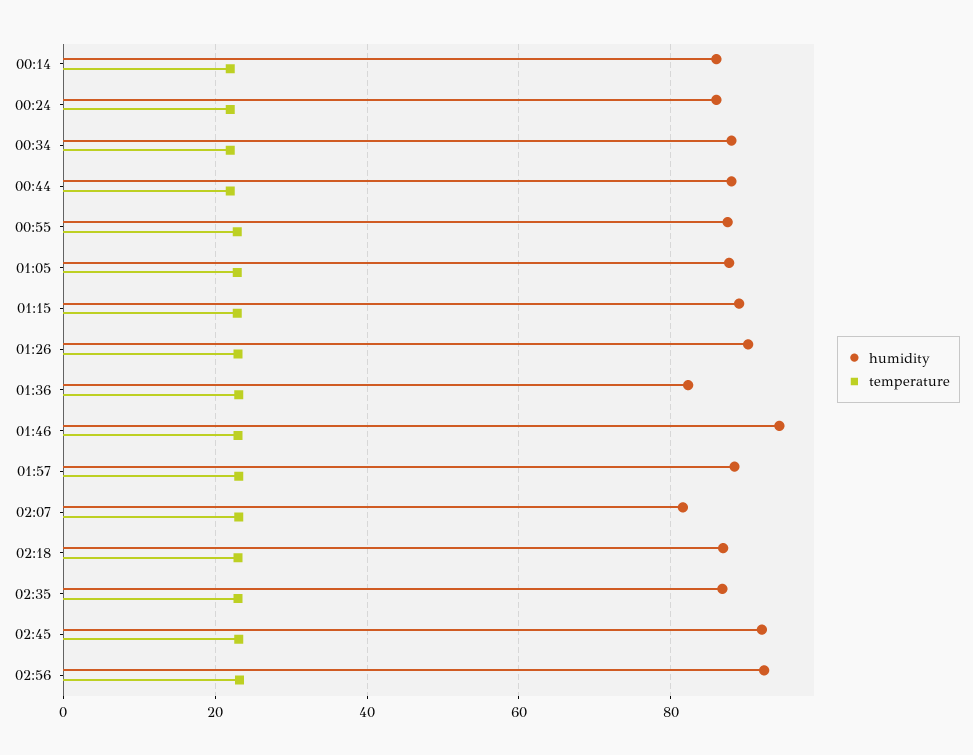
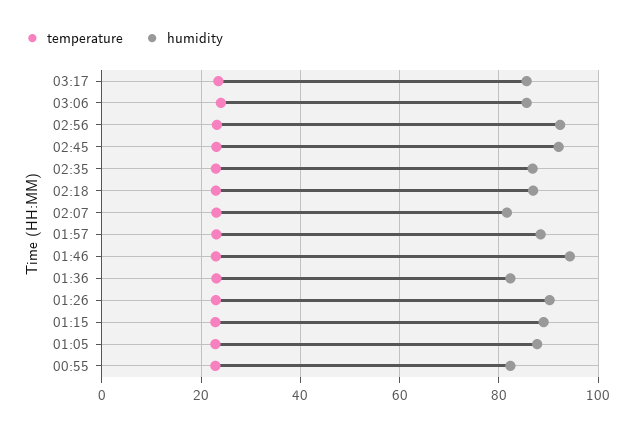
humidity, 00:14: 86 -> none
temperature, 00:14: 22 -> none
humidity, 00:24: 86 -> none
temperature, 00:24: 22 -> none
humidity, 00:34: 88 -> none
temperature, 00:34: 22 -> none
humidity, 00:44: 88 -> none
temperature, 00:44: 22 -> none
humidity, 00:55: 88 -> 82
temperature, 03:17: none -> 24
humidity, 03:17: none -> 86
temperature, 03:06: none -> 24
humidity, 03:06: none -> 86

